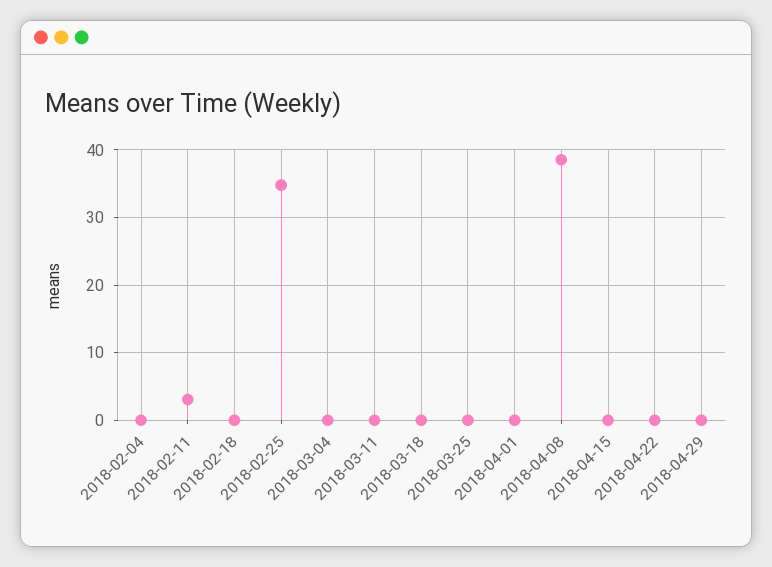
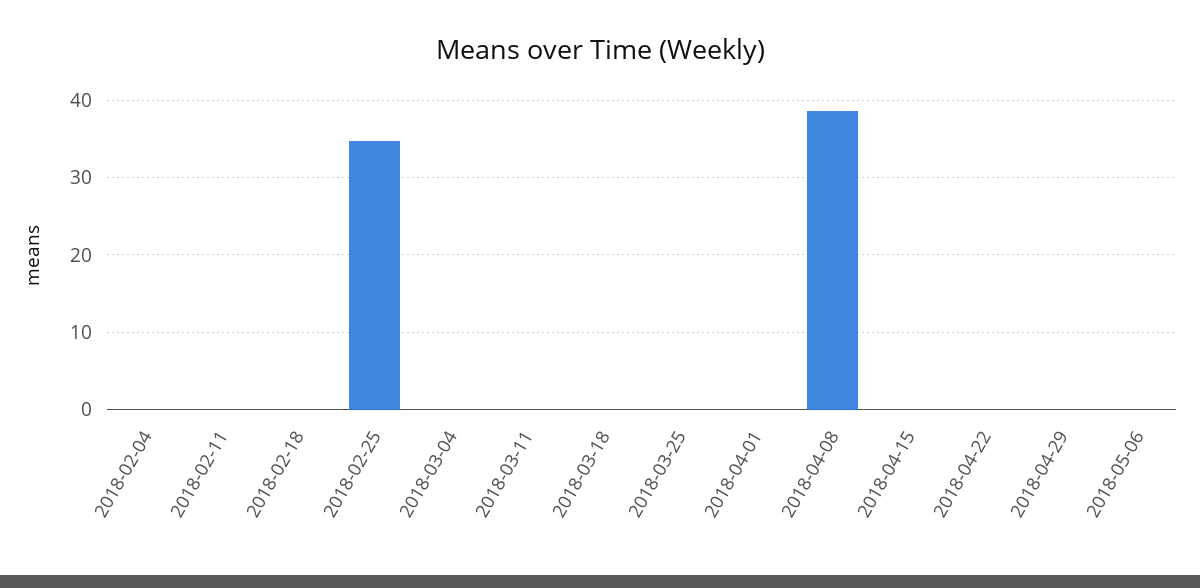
2018-02-11: 3 -> 0
2018-05-06: none -> 0

